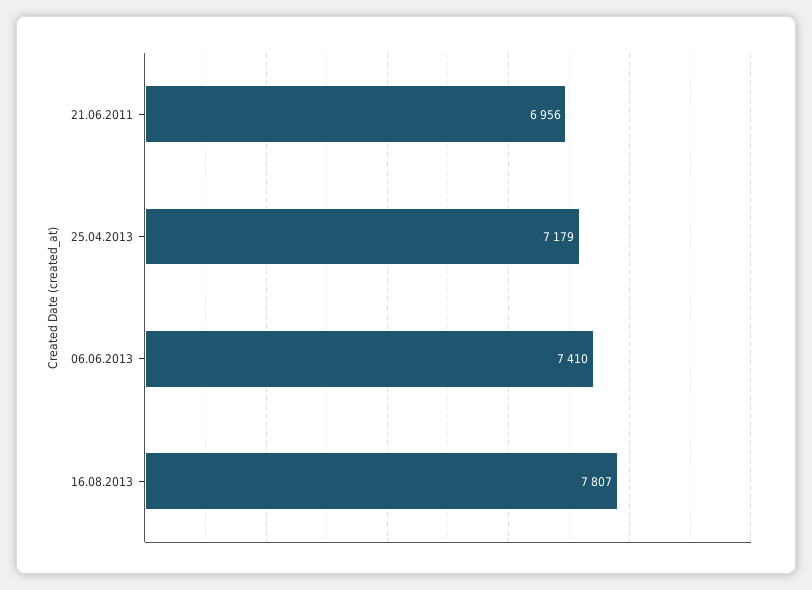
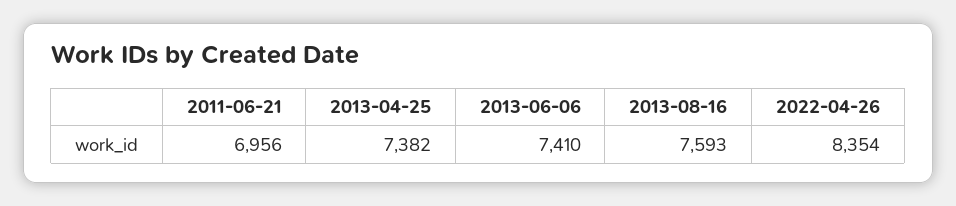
25.04.2013: 7179 -> 7382
16.08.2013: 7807 -> 7593
2022-04-26: none -> 8354

